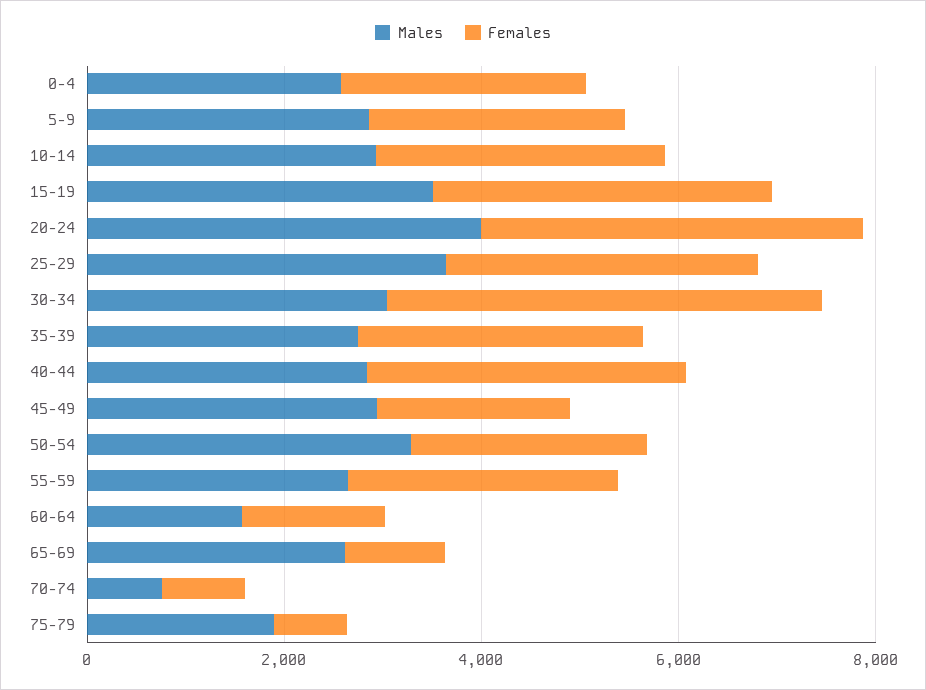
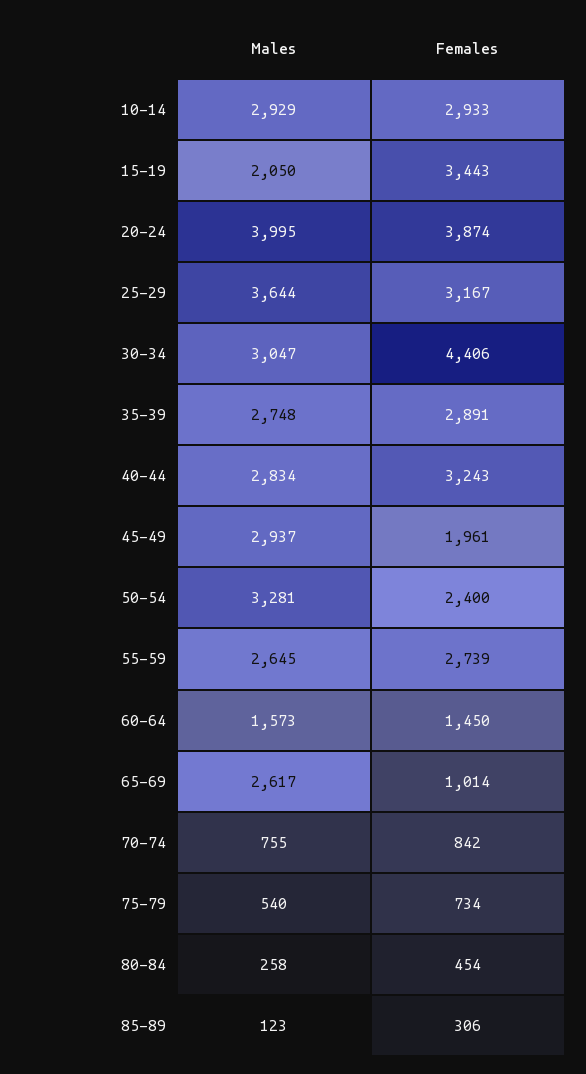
Males, 0-4: 2500 -> none
Females, 0-4: 2500 -> none
Males, 5-9: 3000 -> none
Females, 5-9: 2500 -> none
Males, 15-19: 3500 -> 2050
Males, 75-79: 2000 -> 540
Males, 80-84: none -> 258
Females, 80-84: none -> 454
Males, 85-89: none -> 123
Females, 85-89: none -> 306

